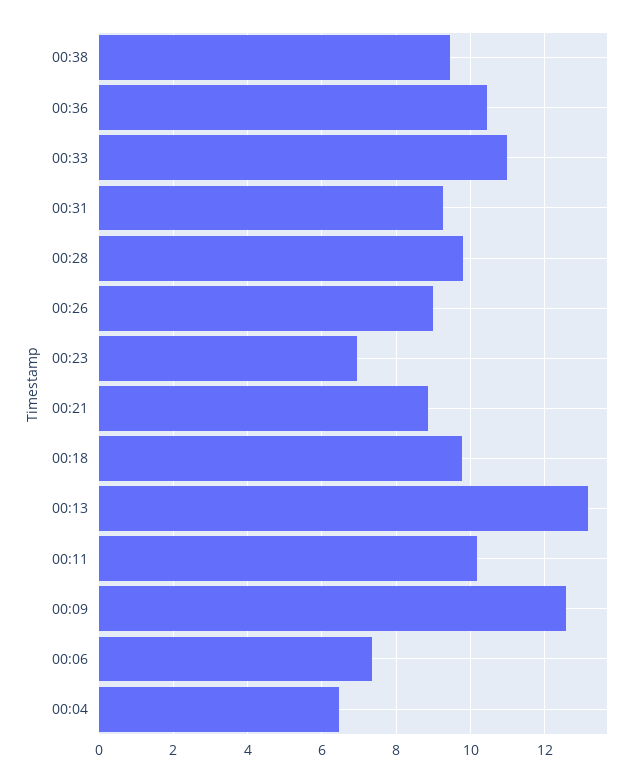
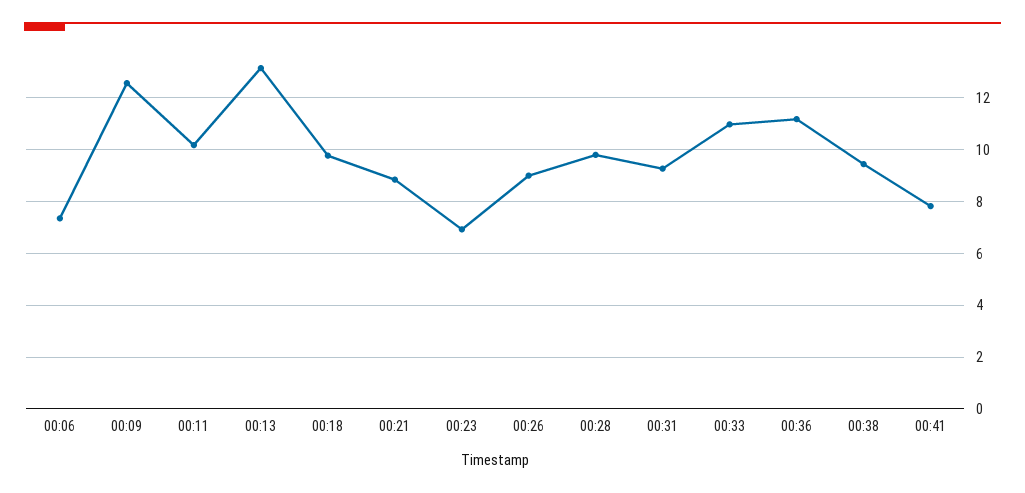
00:36: 10.4 -> 11.25
00:04: 6.4 -> none
00:41: none -> 7.75

